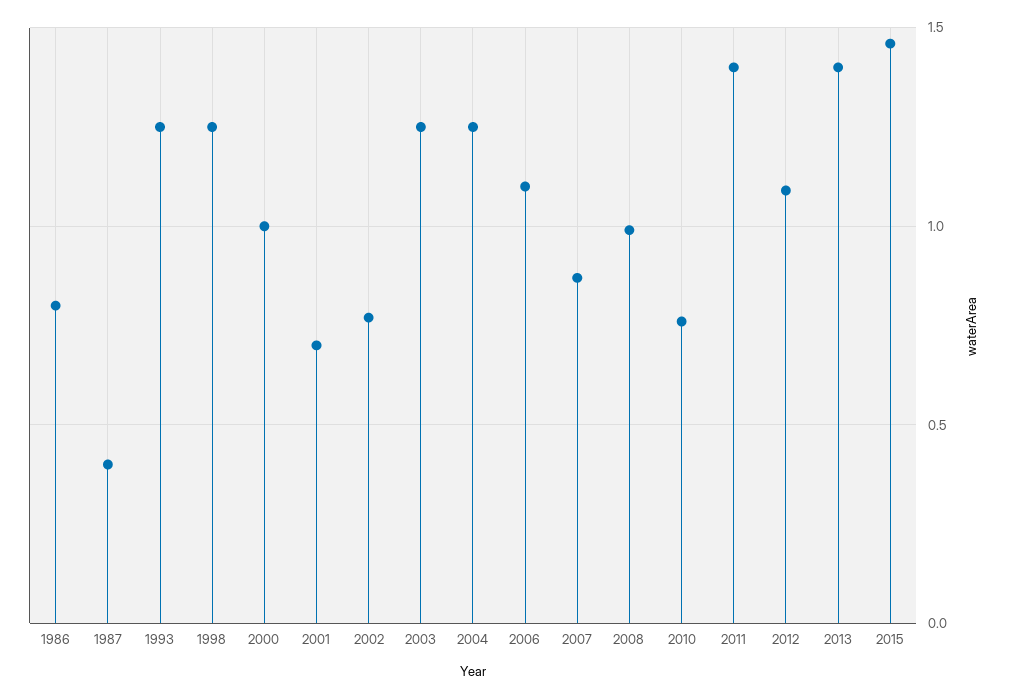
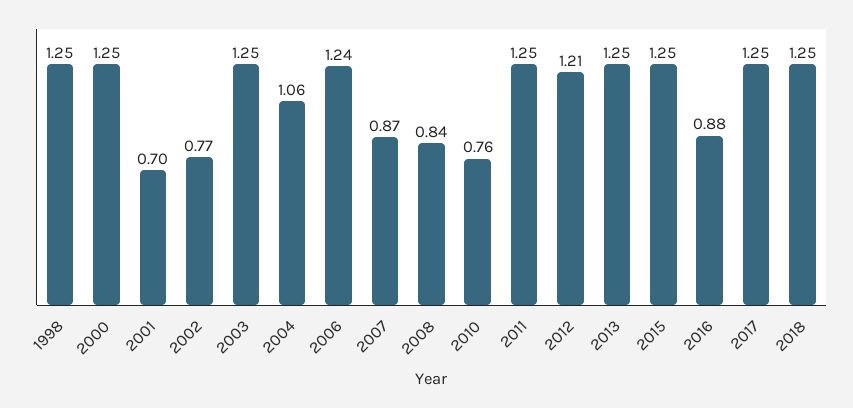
1986: 0.8 -> none
1987: 0.4 -> none
1993: 1.25 -> none
2000: 1 -> 1.25
2004: 1.25 -> 1.06
2006: 1.1 -> 1.24
2008: 1 -> 0.84
2011: 1.4 -> 1.25
2012: 1.1 -> 1.21
2013: 1.4 -> 1.25
2015: 1.45 -> 1.25
2016: none -> 0.88
2017: none -> 1.25
2018: none -> 1.25

